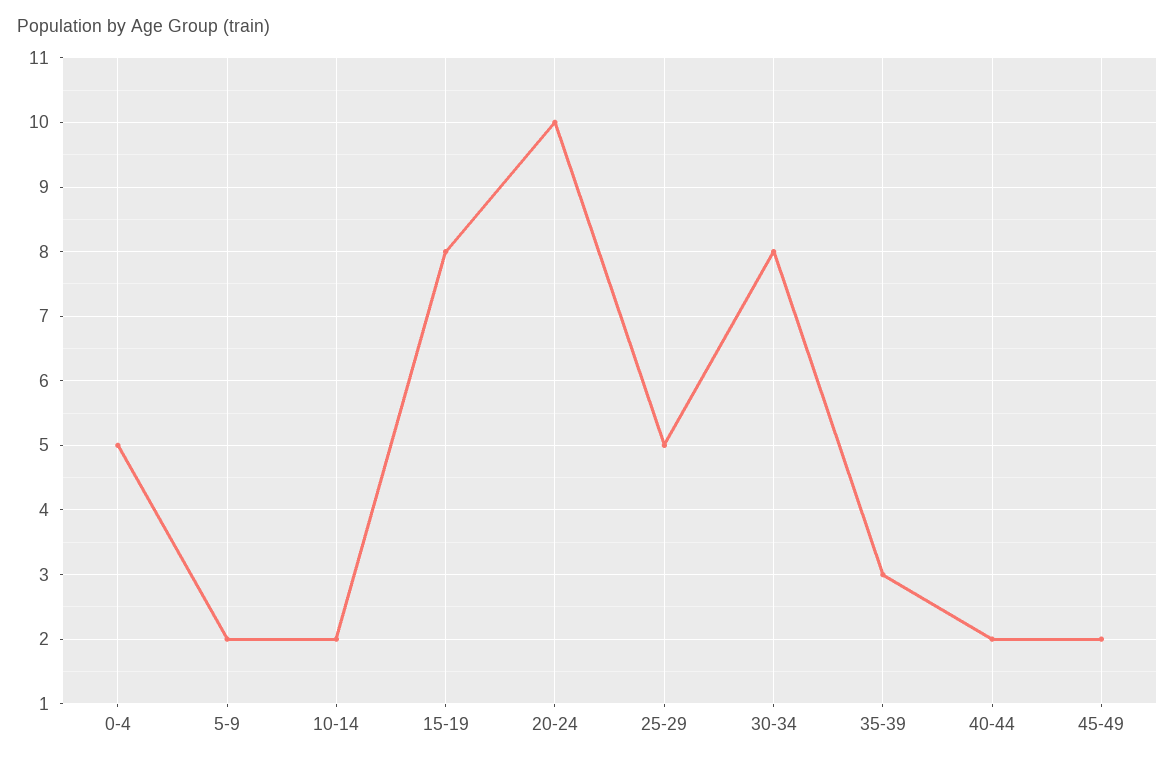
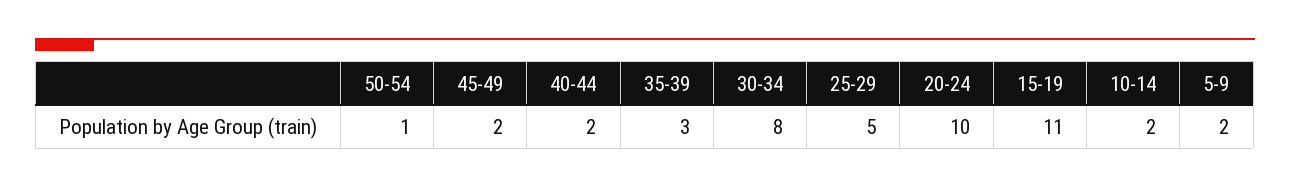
0-4: 5 -> none
15-19: 8 -> 11
50-54: none -> 1

